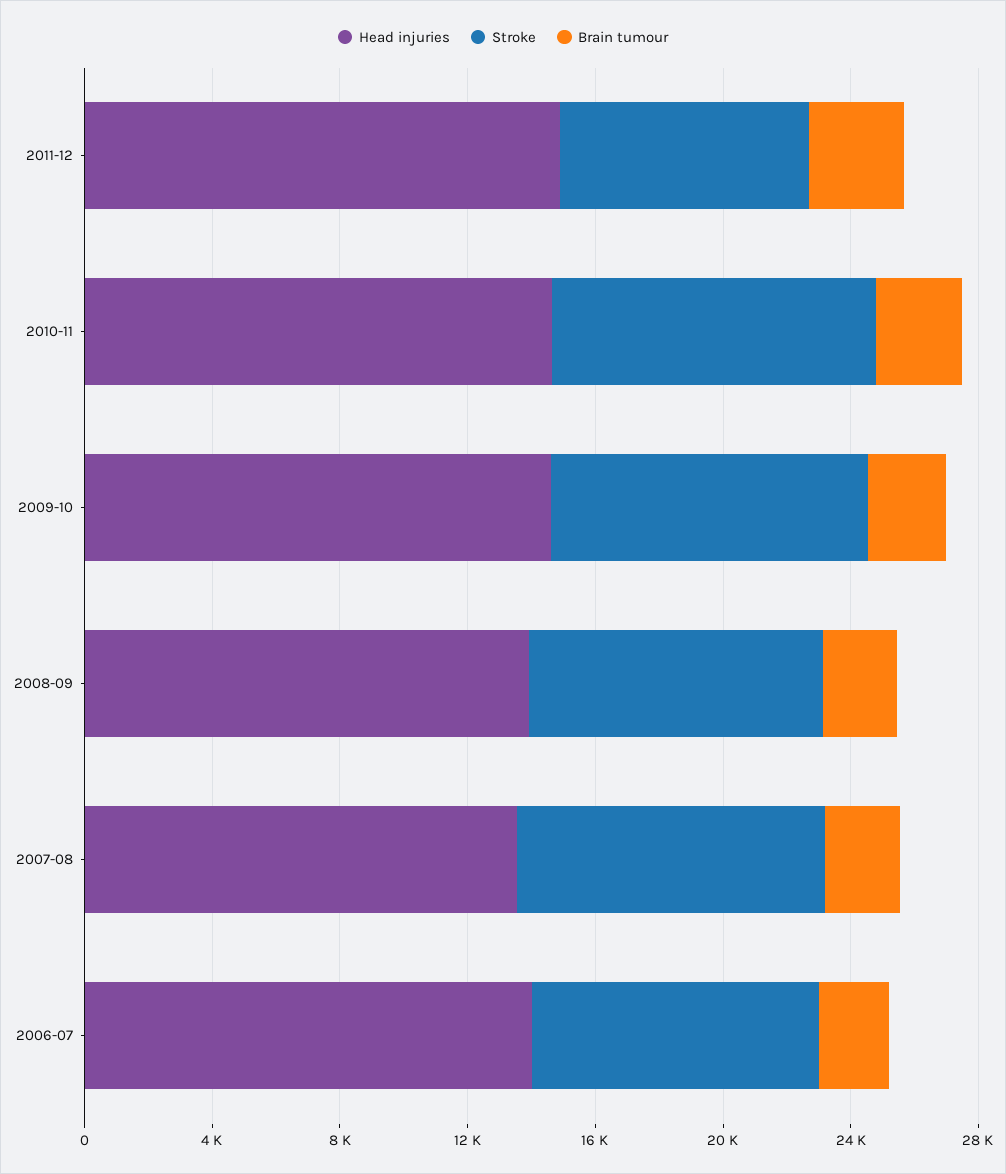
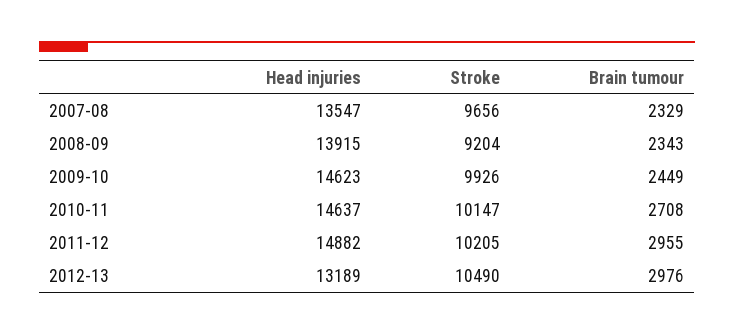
Stroke, 2011-12: 8000 -> 10205
Head injuries, 2006-07: 14000 -> none
Stroke, 2006-07: 9000 -> none
Brain tumour, 2006-07: 2000 -> none
Head injuries, 2012-13: none -> 13189
Stroke, 2012-13: none -> 10490
Brain tumour, 2012-13: none -> 2976

